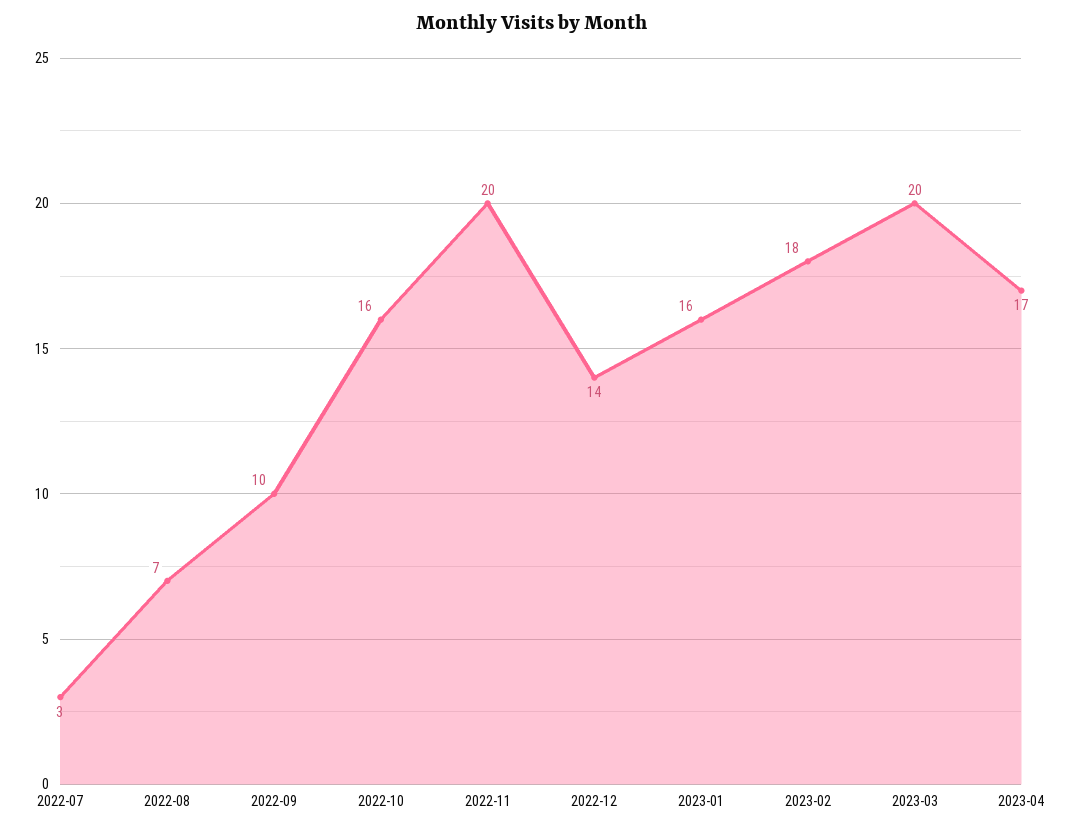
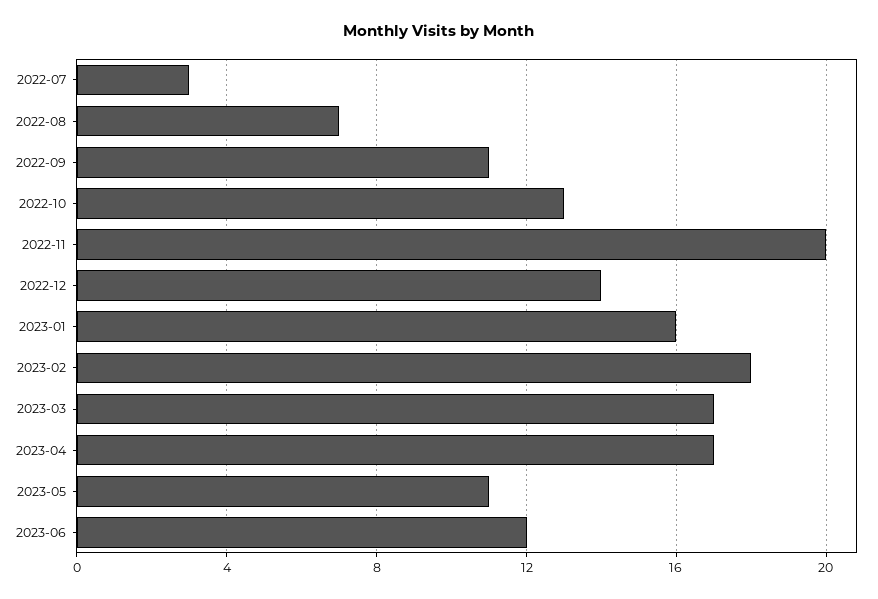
2022-09: 10 -> 11
2022-10: 16 -> 13
2023-03: 20 -> 17
2023-05: none -> 11
2023-06: none -> 12

